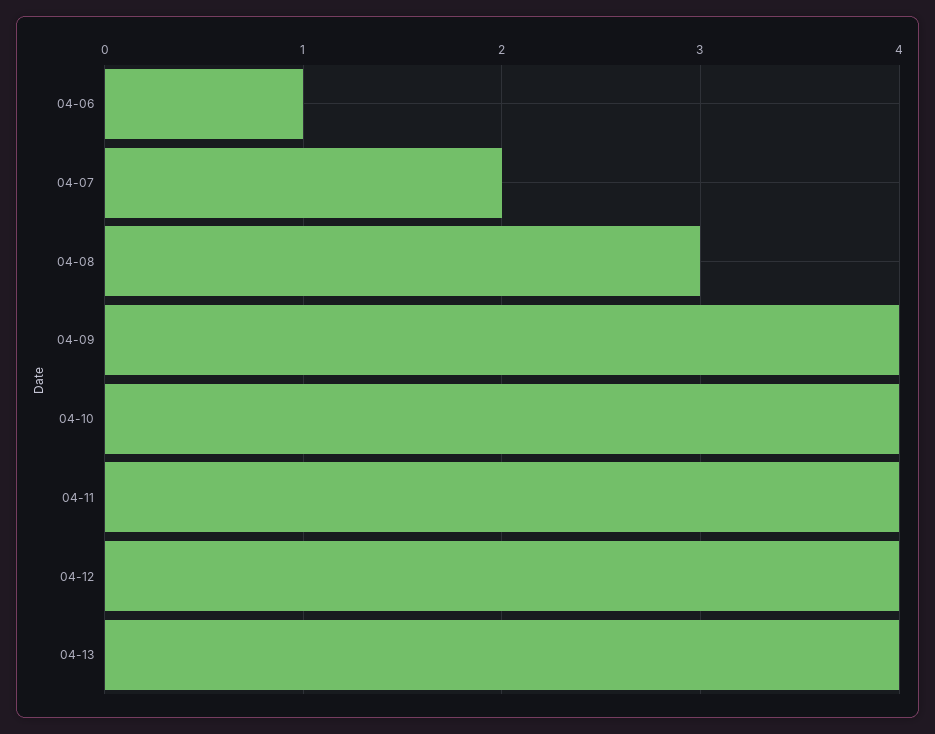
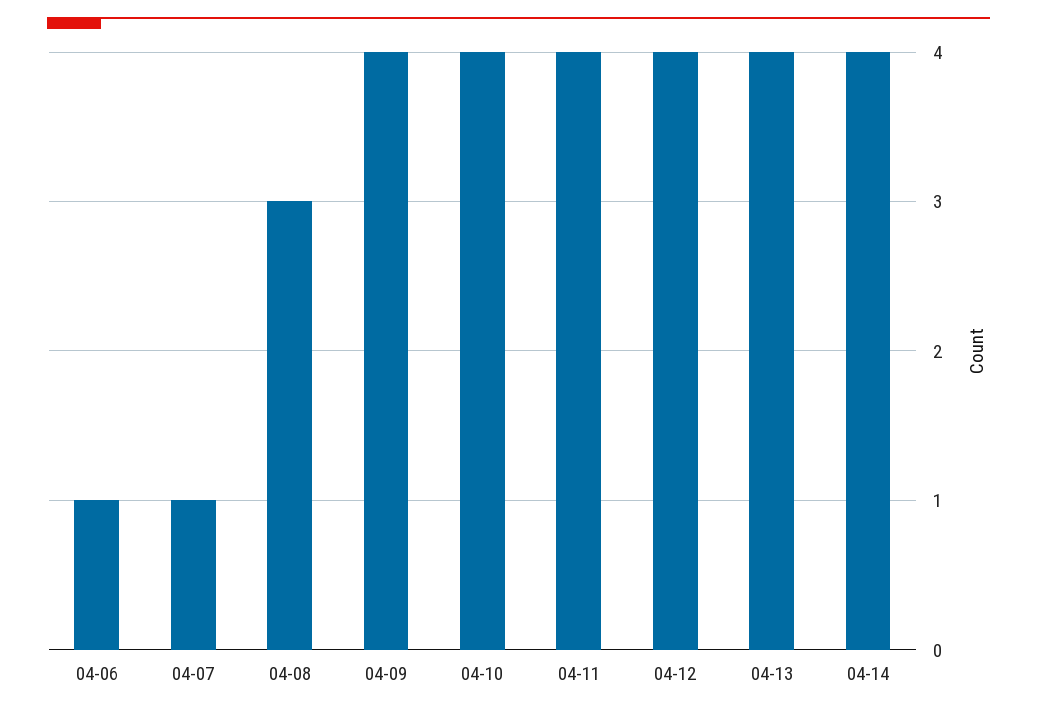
04-07: 2 -> 1
04-14: none -> 4

